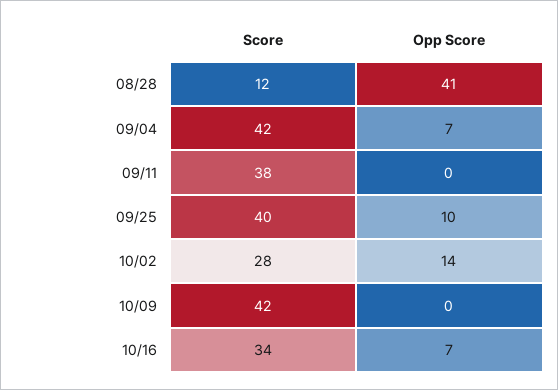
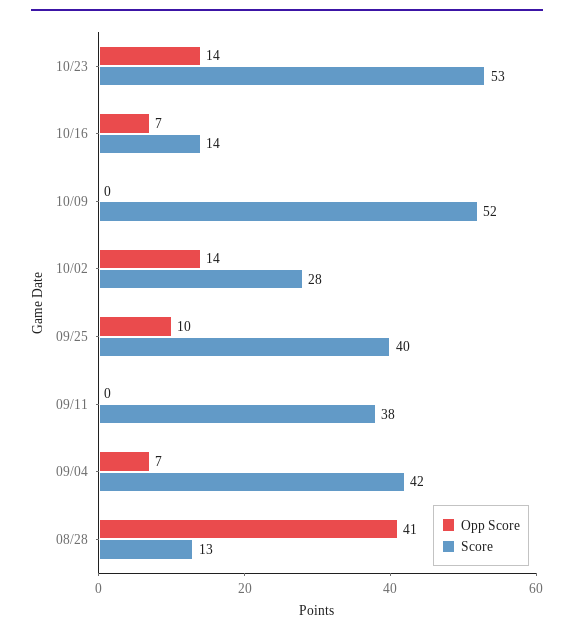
Score, 08/28: 12 -> 13
Score, 10/09: 42 -> 52
Score, 10/16: 34 -> 14
Opp Score, 10/23: none -> 14
Score, 10/23: none -> 53

